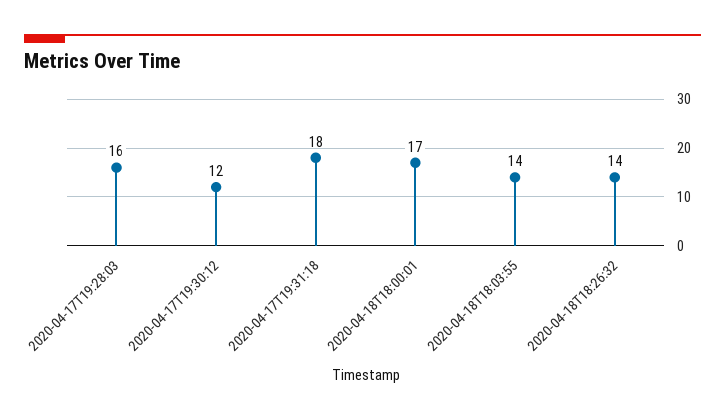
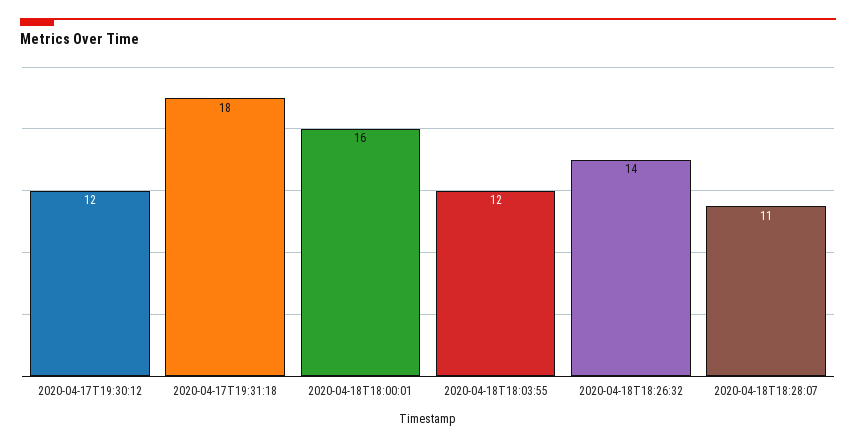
2020-04-17T19:28:03: 16 -> none
2020-04-18T18:00:01: 17 -> 16
2020-04-18T18:03:55: 14 -> 12
2020-04-18T18:28:07: none -> 11

